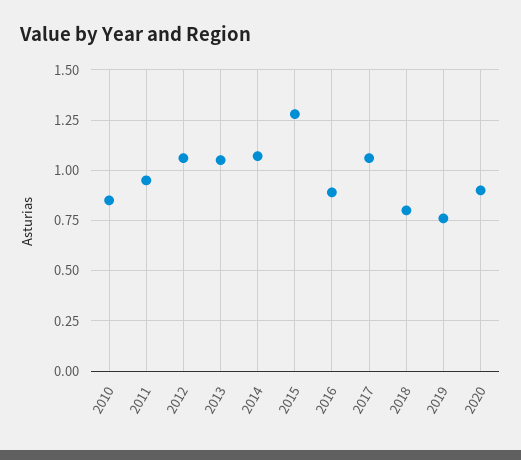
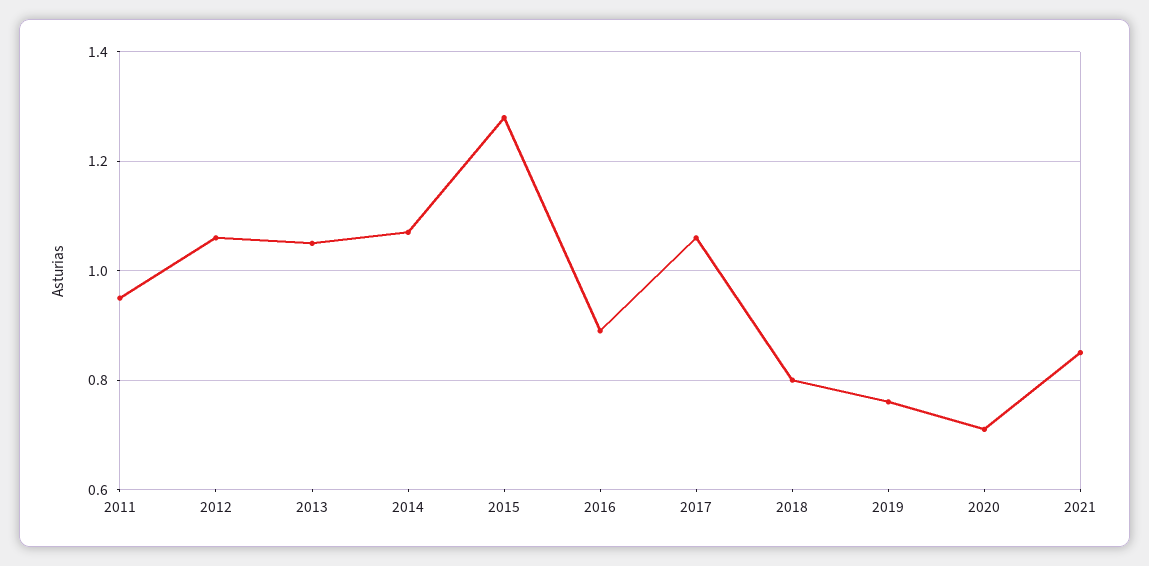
2010: 0.85 -> none
2020: 0.9 -> 0.7
2021: none -> 0.85

